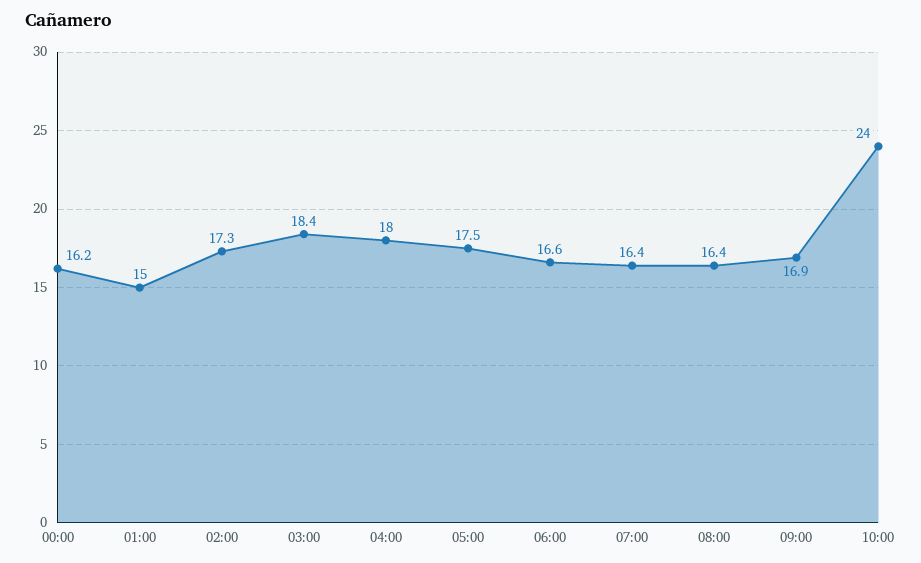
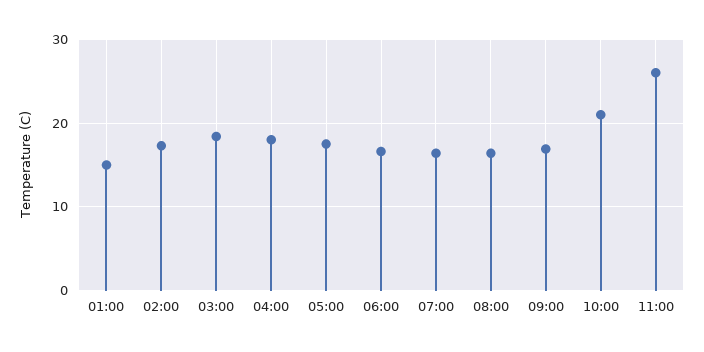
00:00: 16.2 -> none
10:00: 24 -> 21
11:00: none -> 26

